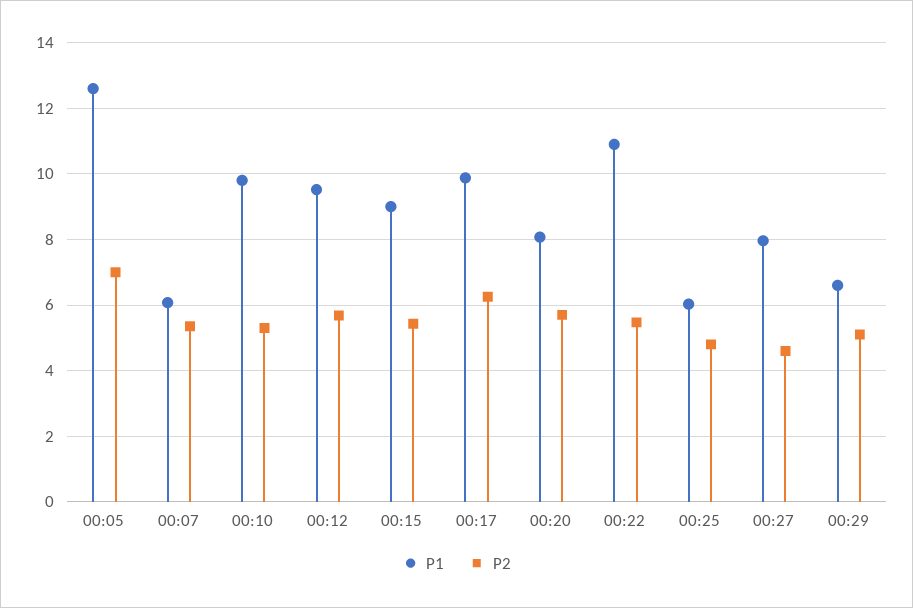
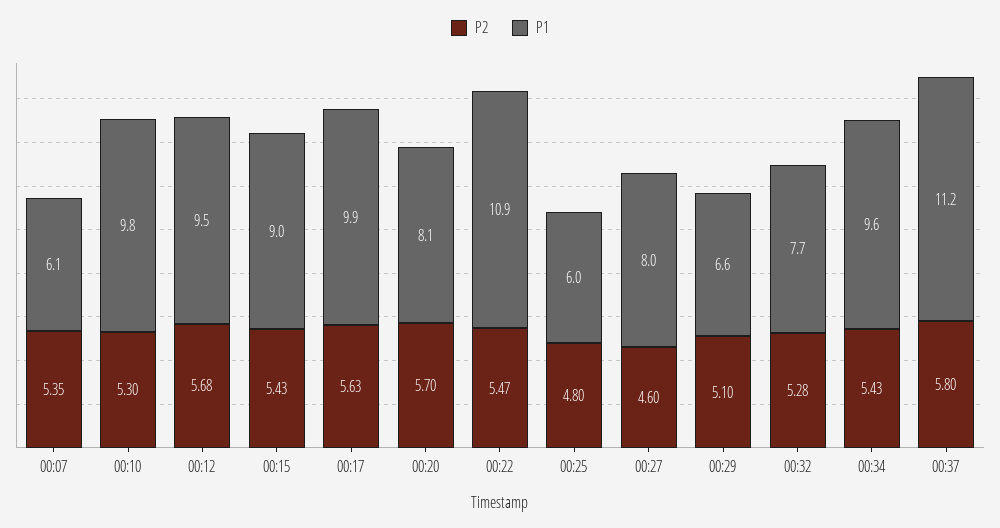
P1, 00:05: 12.6 -> none
P2, 00:05: 7 -> none
P2, 00:17: 6.2 -> 5.63
P2, 00:32: none -> 5.28
P1, 00:32: none -> 7.7
P2, 00:34: none -> 5.43
P1, 00:34: none -> 9.6
P2, 00:37: none -> 5.8
P1, 00:37: none -> 11.2

